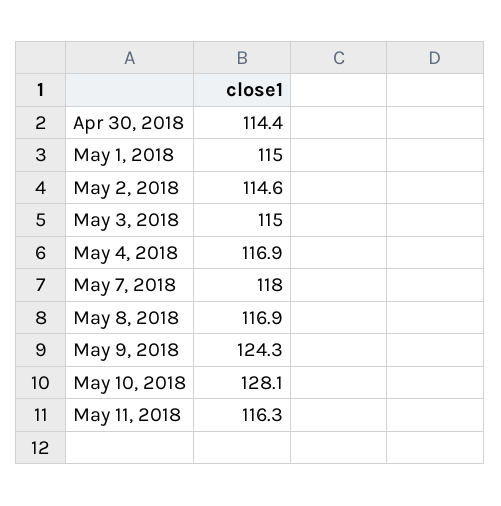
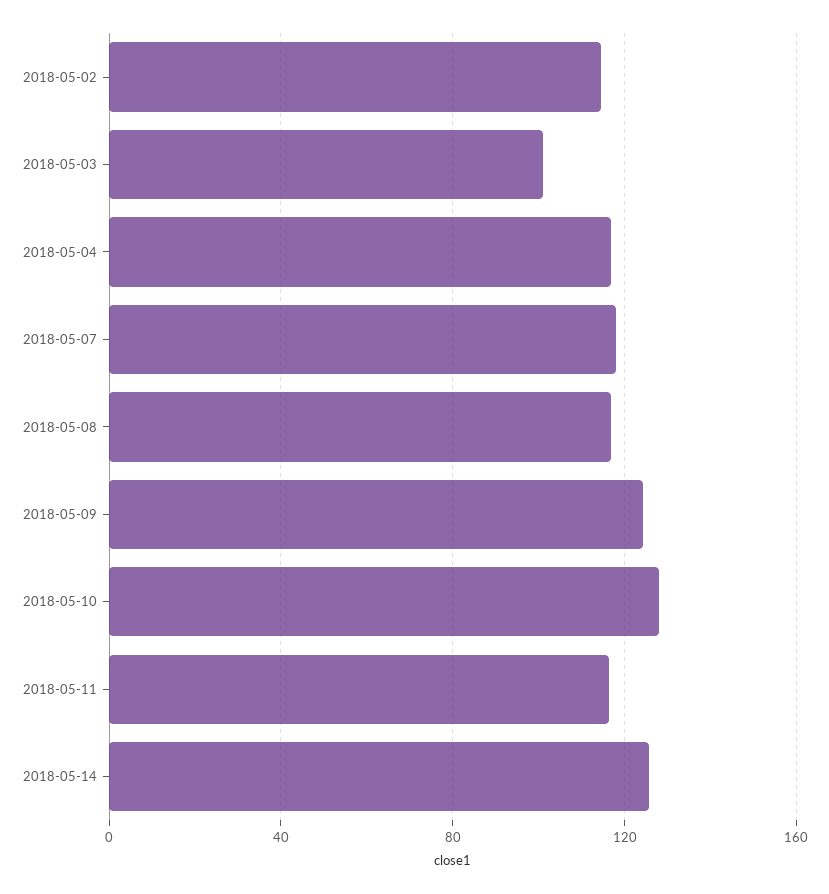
Apr 30, 2018: 114.4 -> none
May 1, 2018: 115 -> none
May 3, 2018: 115 -> 100
2018-05-14: none -> 125

